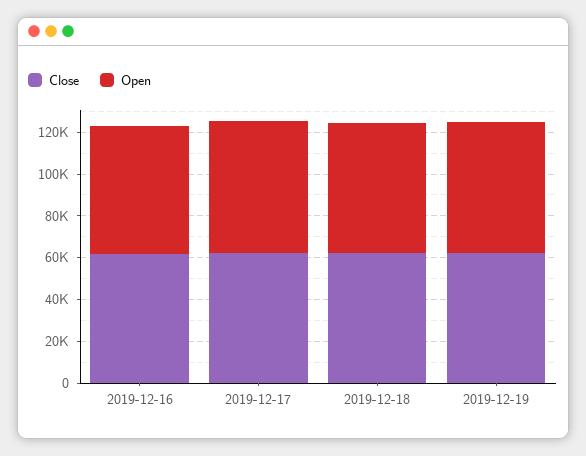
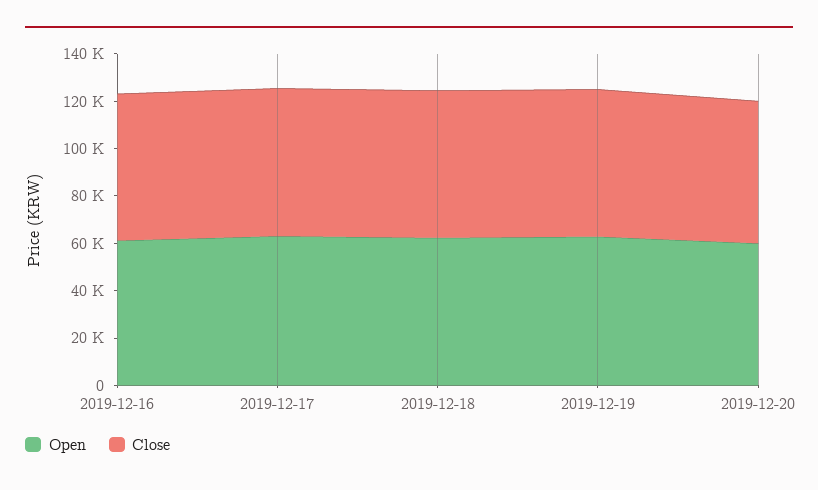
Open, 2019-12-20: none -> 60000
Close, 2019-12-20: none -> 60000

